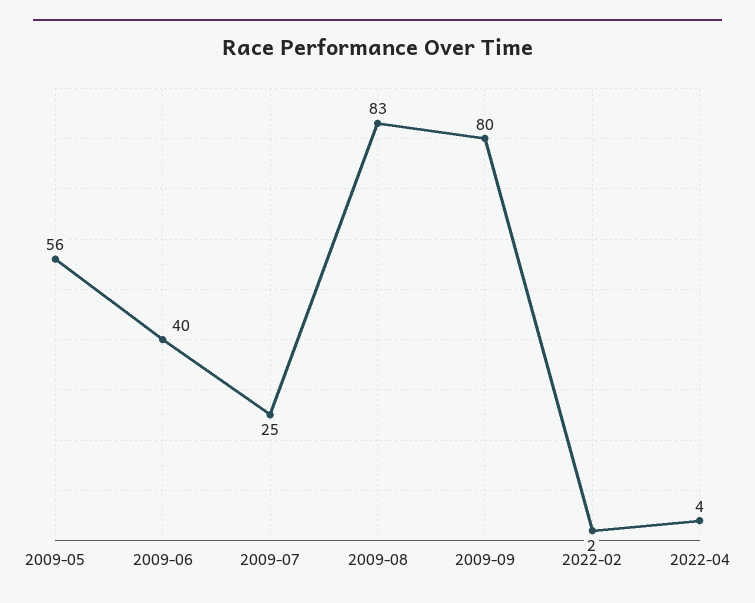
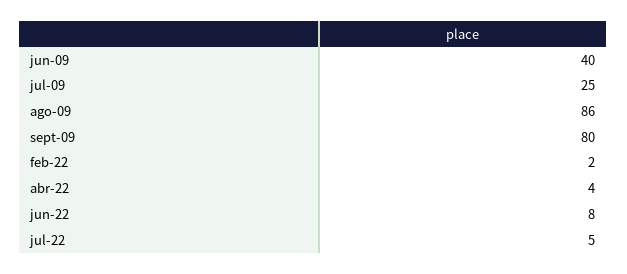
2009-05: 56 -> none
2009-08: 83 -> 86
jun-22: none -> 8
jul-22: none -> 5

